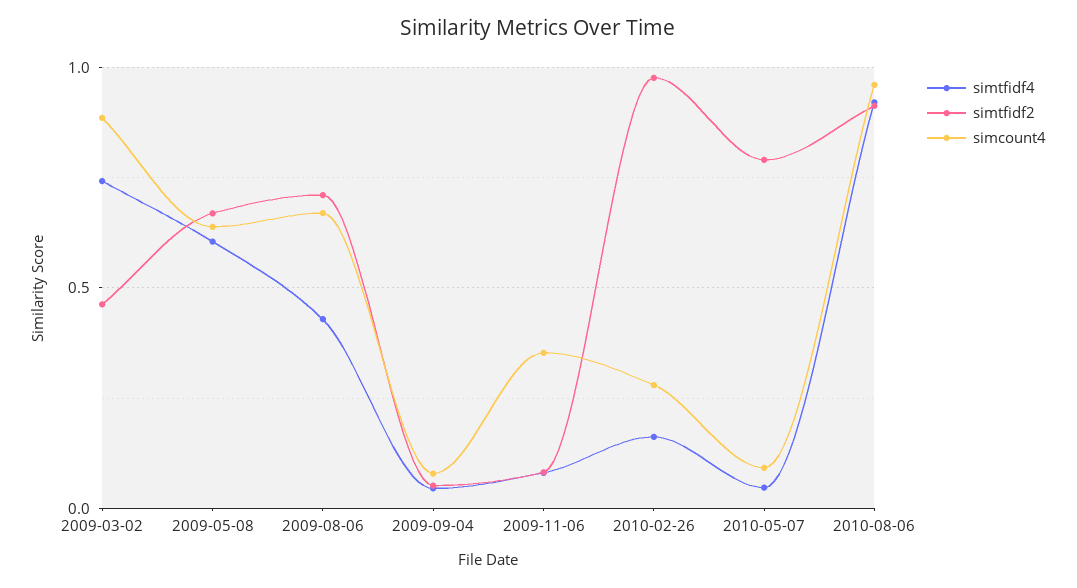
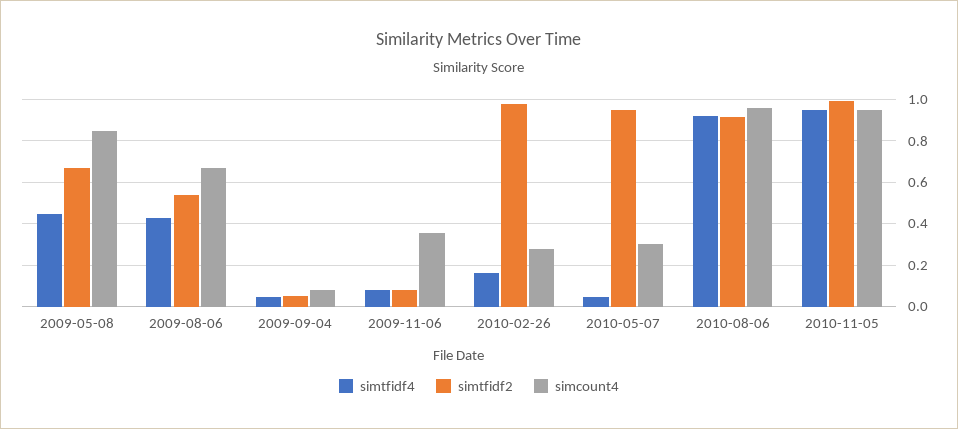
simtfidf4, 2009-03-02: 0.75 -> none
simtfidf2, 2009-03-02: 0.45 -> none
simcount4, 2009-03-02: 0.9 -> none
simtfidf4, 2009-05-08: 0.6 -> 0.45
simcount4, 2009-05-08: 0.65 -> 0.85
simtfidf2, 2009-08-06: 0.7 -> 0.55
simtfidf2, 2010-05-07: 0.8 -> 0.95
simcount4, 2010-05-07: 0.1 -> 0.3
simtfidf4, 2010-11-05: none -> 0.95
simtfidf2, 2010-11-05: none -> 1
simcount4, 2010-11-05: none -> 0.95

